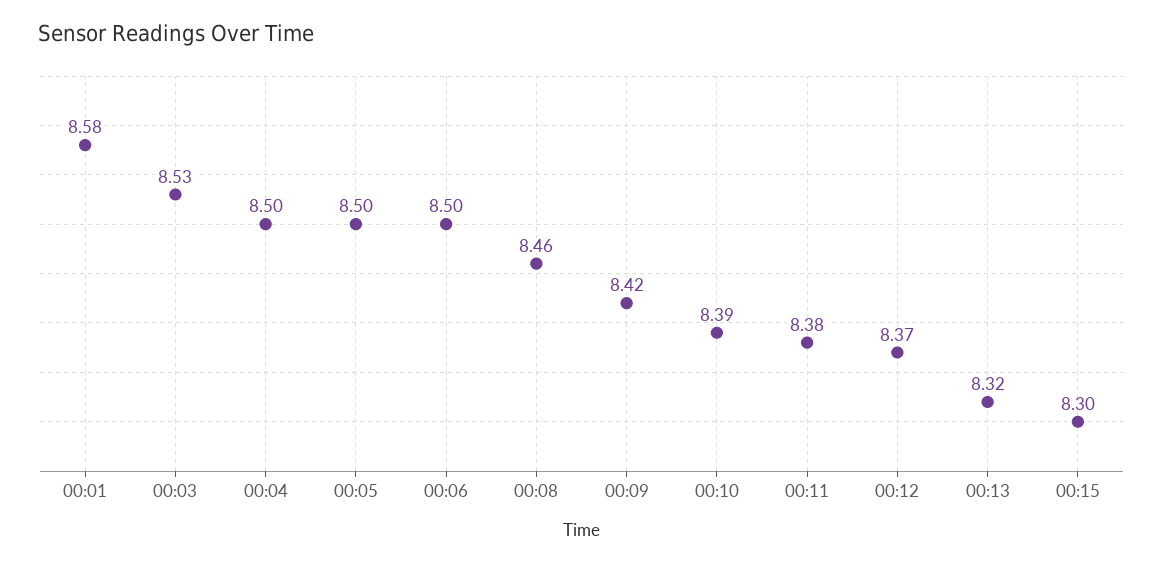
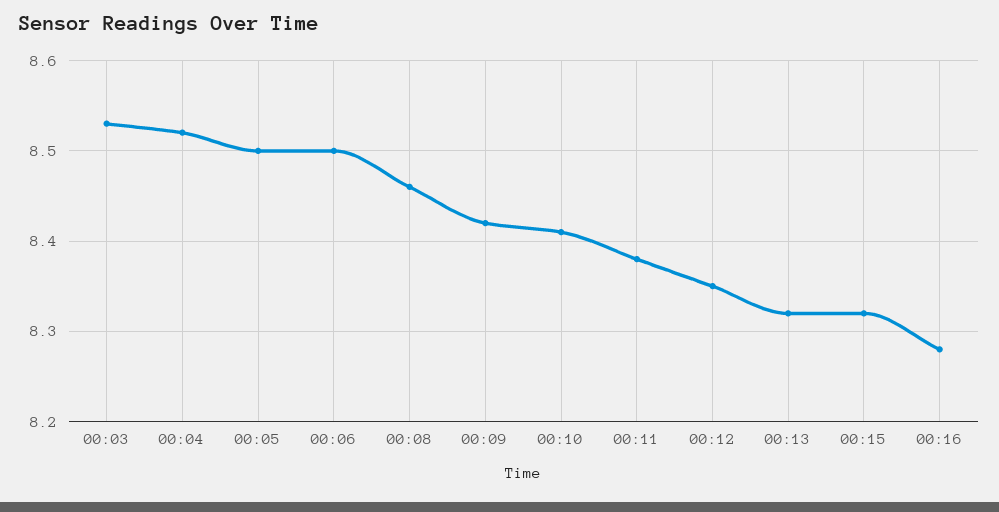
00:01: 8.58 -> none
00:04: 8.5 -> 8.52
00:10: 8.39 -> 8.41
00:12: 8.37 -> 8.35
00:15: 8.3 -> 8.32
00:16: none -> 8.28

